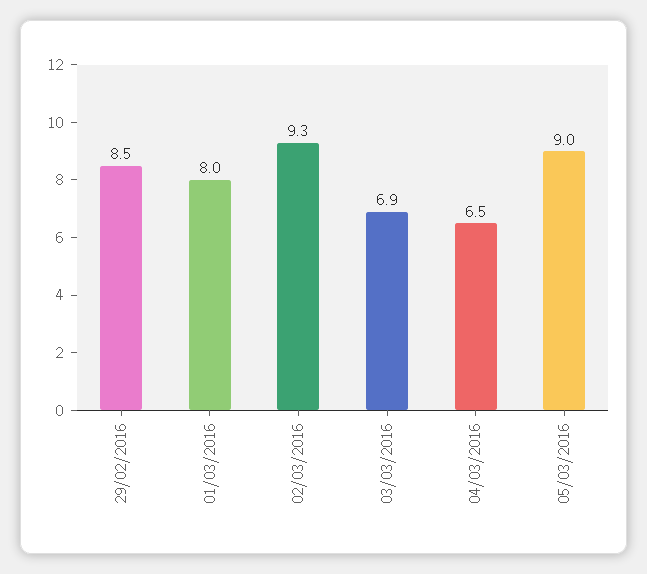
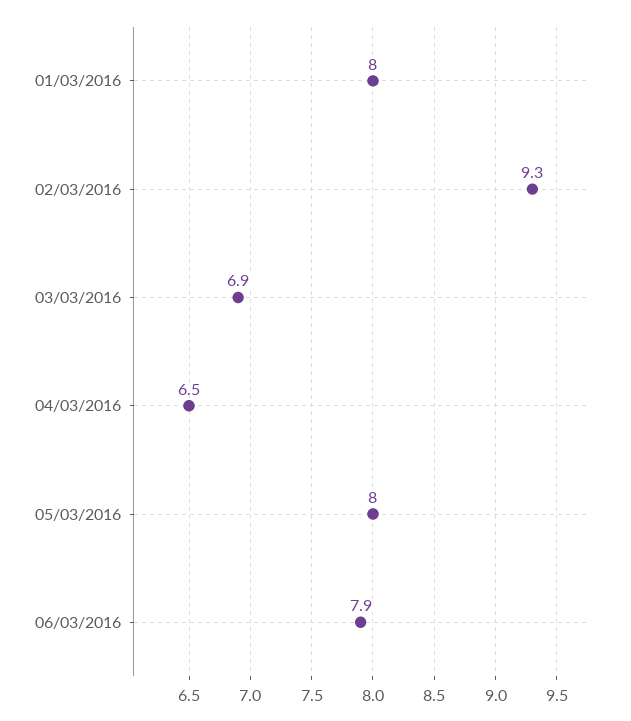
29/02/2016: 8.5 -> none
05/03/2016: 9 -> 8
06/03/2016: none -> 7.9

